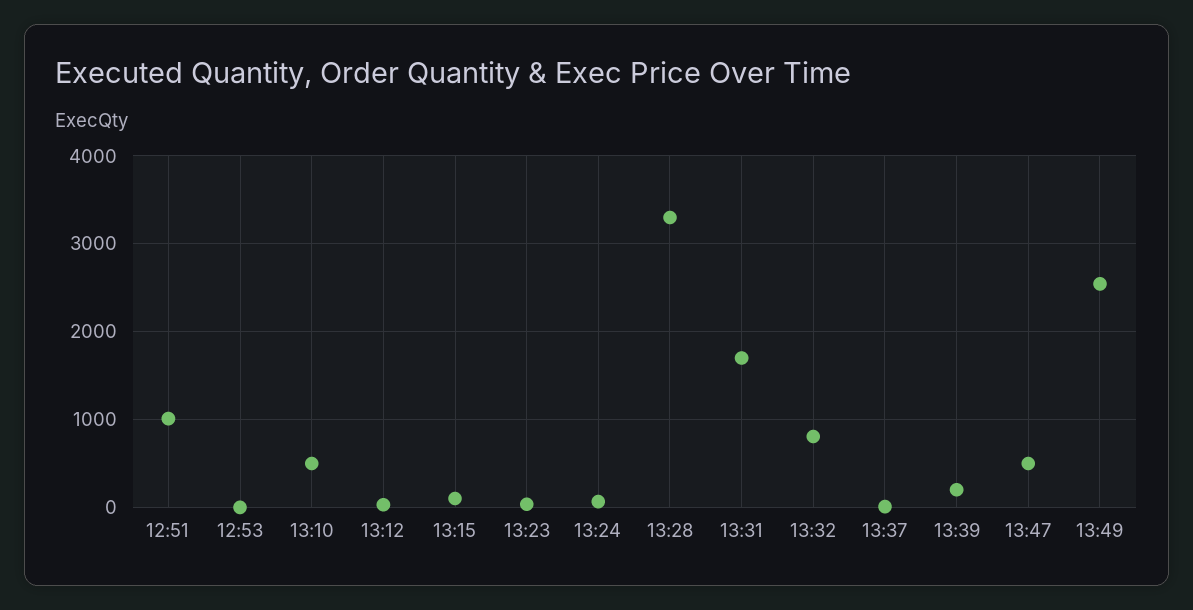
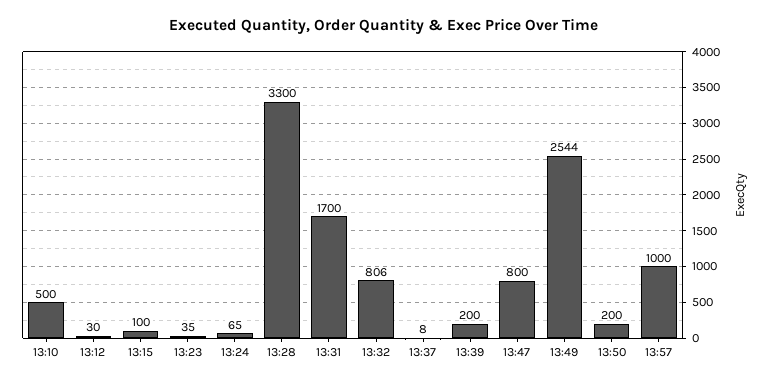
12:51: 1000 -> none
12:53: 0 -> none
13:47: 500 -> 800
13:50: none -> 200
13:57: none -> 1000

